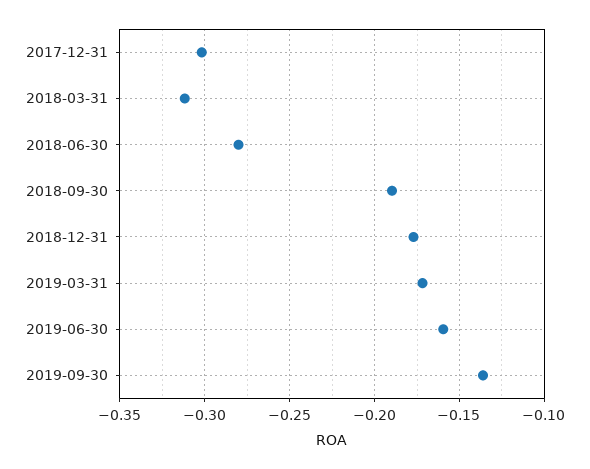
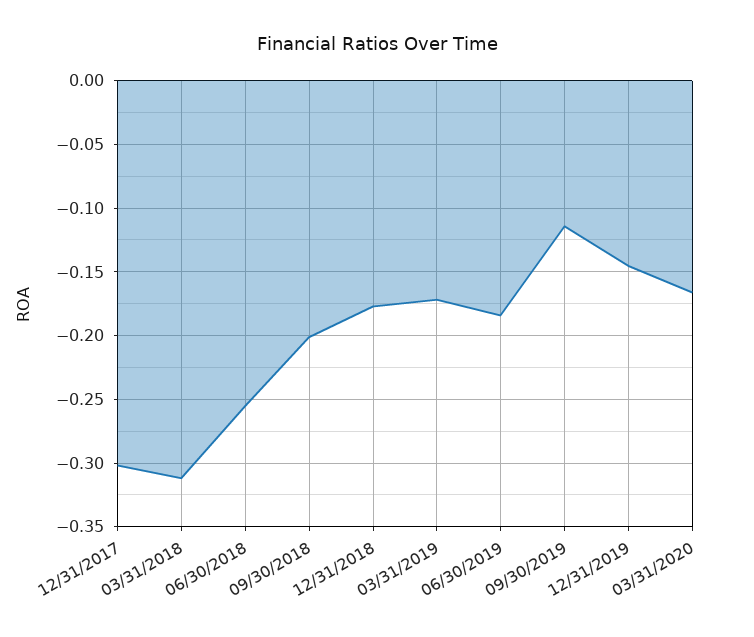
2018-06-30: -0.28 -> -0.255
2018-09-30: -0.19 -> -0.2
2019-06-30: -0.16 -> -0.185
2019-09-30: -0.135 -> -0.115
12/31/2019: none -> -0.145
03/31/2020: none -> -0.165

